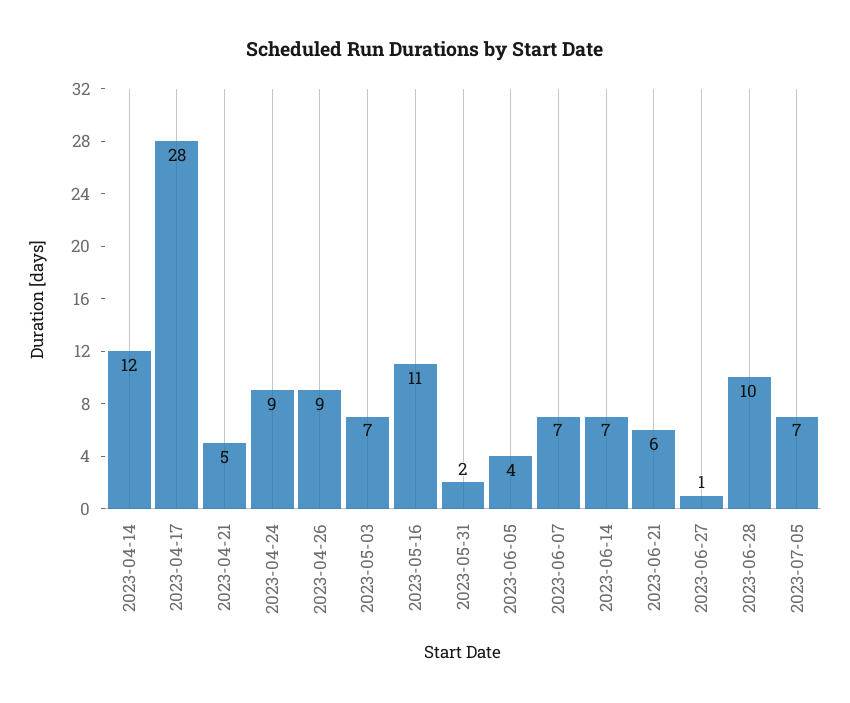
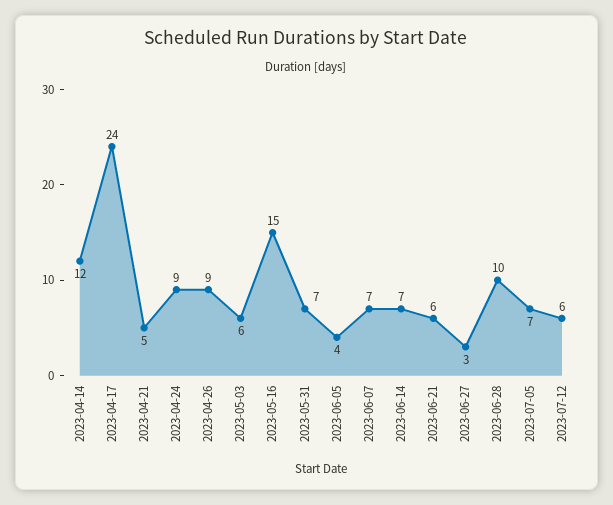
2023-04-17: 28 -> 24
2023-05-03: 7 -> 6
2023-05-16: 11 -> 15
2023-05-31: 2 -> 7
2023-06-27: 1 -> 3
2023-07-12: none -> 6

